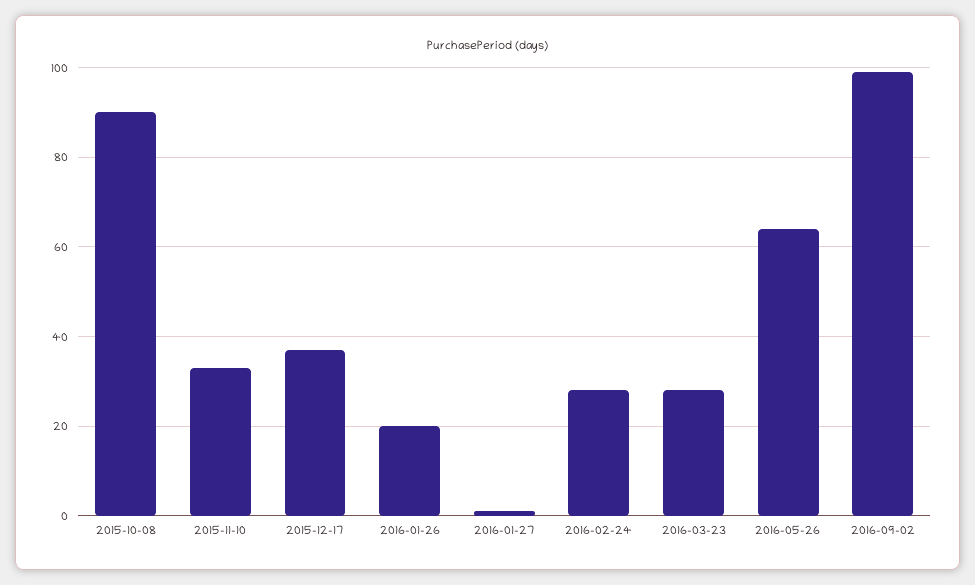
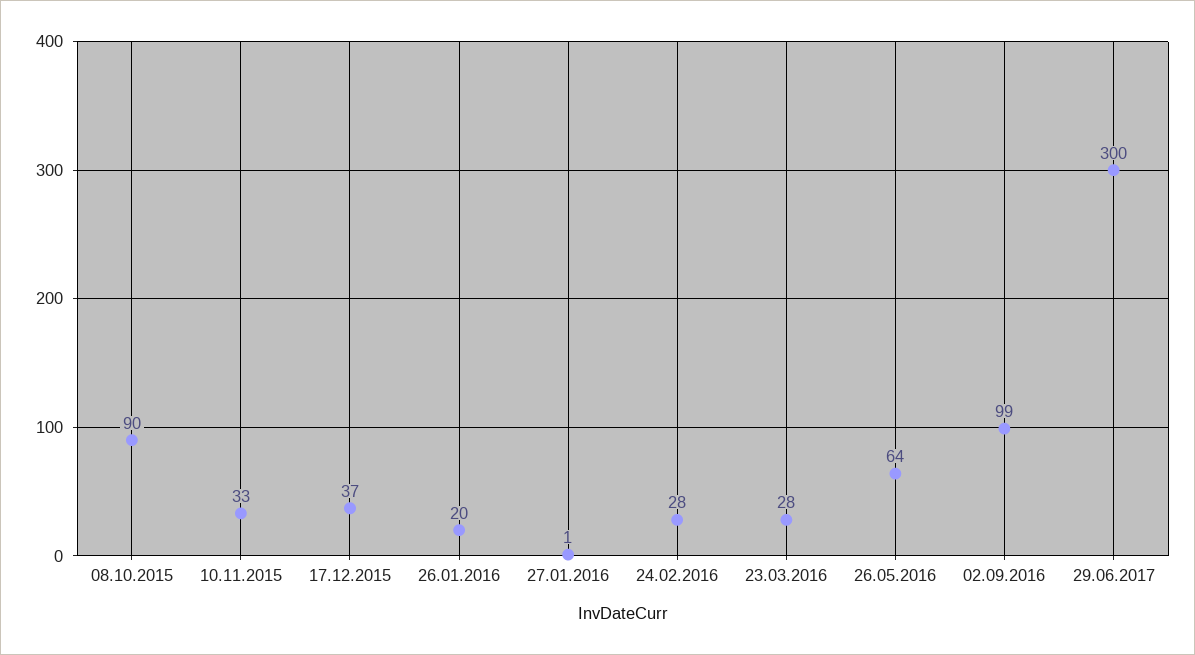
29.06.2017: none -> 300

